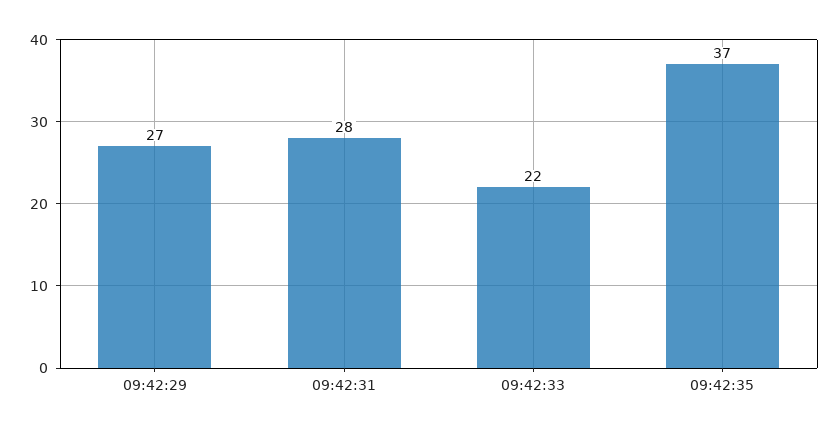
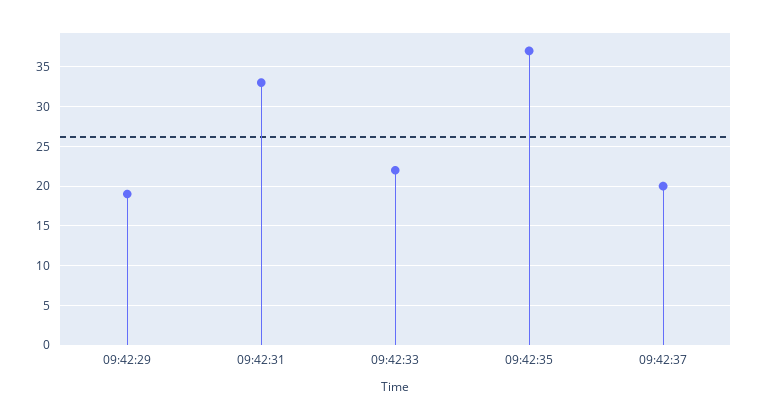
09:42:29: 27 -> 19
09:42:31: 28 -> 33
09:42:37: none -> 20

